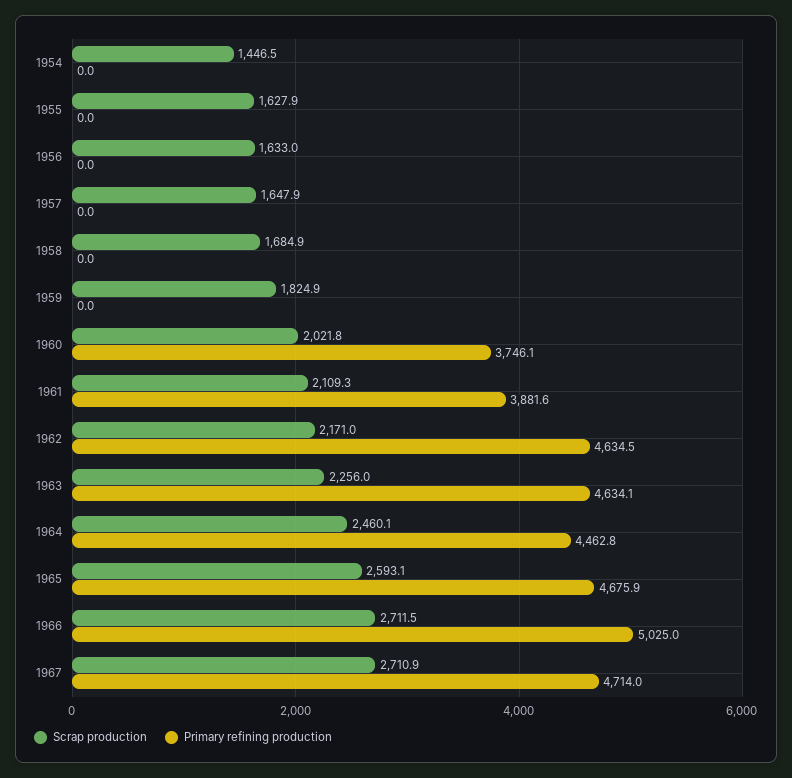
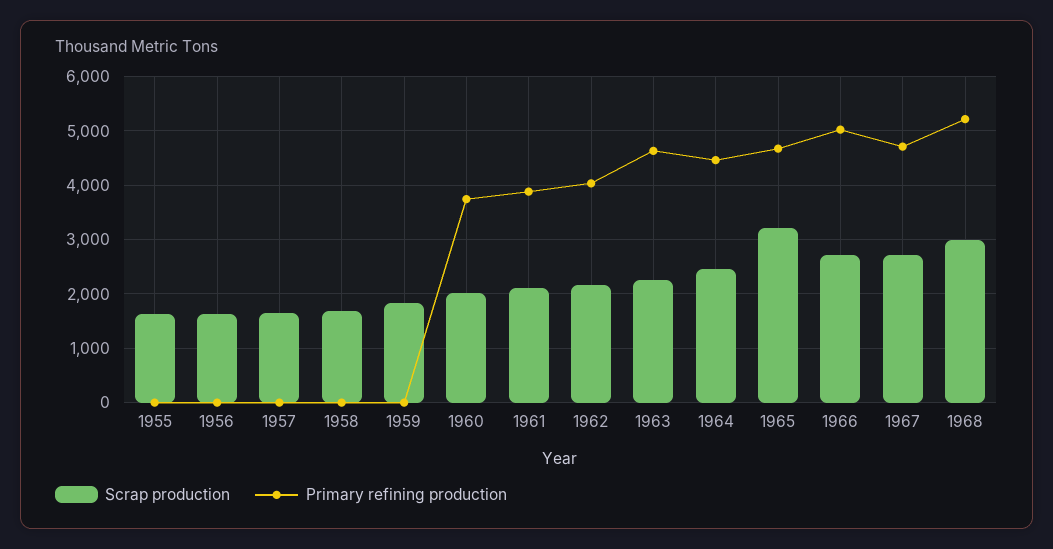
Scrap production, 1954: 1446.5 -> none
Primary refining production, 1954: 0 -> none
Primary refining production, 1962: 4634.5 -> 4000
Scrap production, 1965: 2593.1 -> 3200
Scrap production, 1968: none -> 3000
Primary refining production, 1968: none -> 5200

